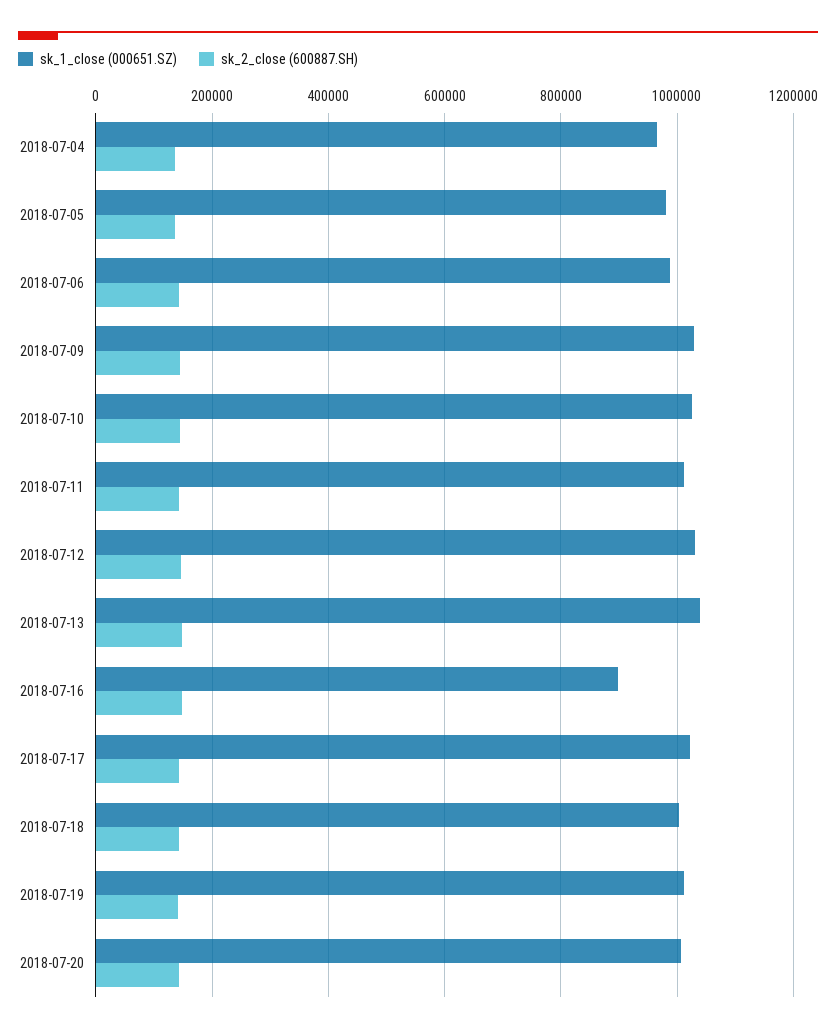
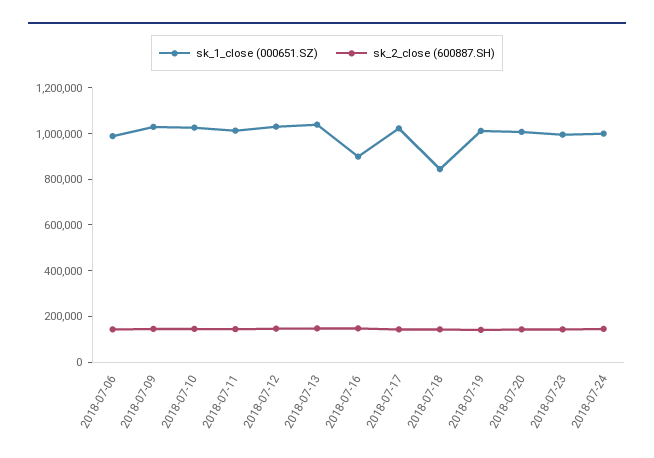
sk_1_close (000651.SZ), 2018-07-04: 960000 -> none
sk_2_close (600887.SH), 2018-07-04: 140000 -> none
sk_1_close (000651.SZ), 2018-07-05: 980000 -> none
sk_2_close (600887.SH), 2018-07-05: 140000 -> none
sk_1_close (000651.SZ), 2018-07-18: 1000000 -> 850000
sk_1_close (000651.SZ), 2018-07-23: none -> 1000000
sk_2_close (600887.SH), 2018-07-23: none -> 150000
sk_1_close (000651.SZ), 2018-07-24: none -> 1000000
sk_2_close (600887.SH), 2018-07-24: none -> 150000

